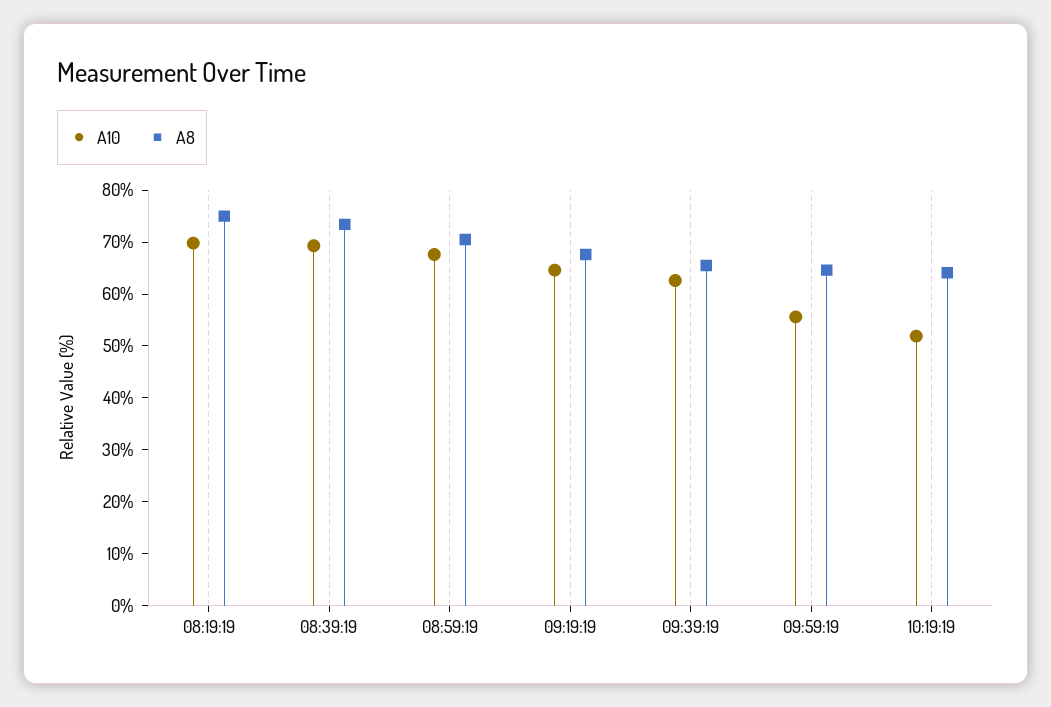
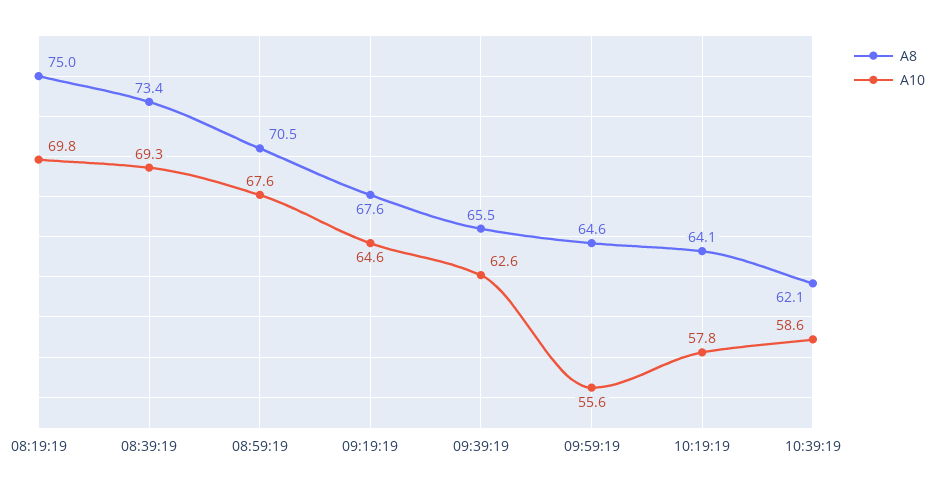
A10, 10:19:19: 52 -> 57.8
A8, 10:39:19: none -> 62.1
A10, 10:39:19: none -> 58.6

